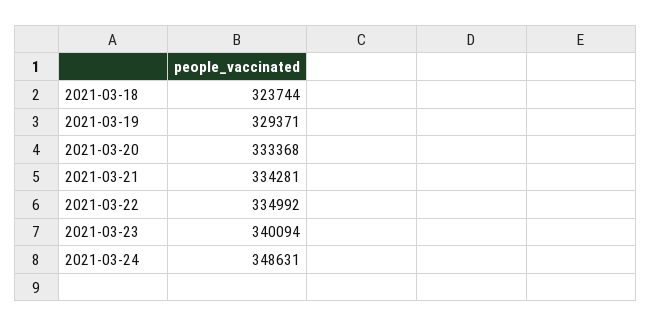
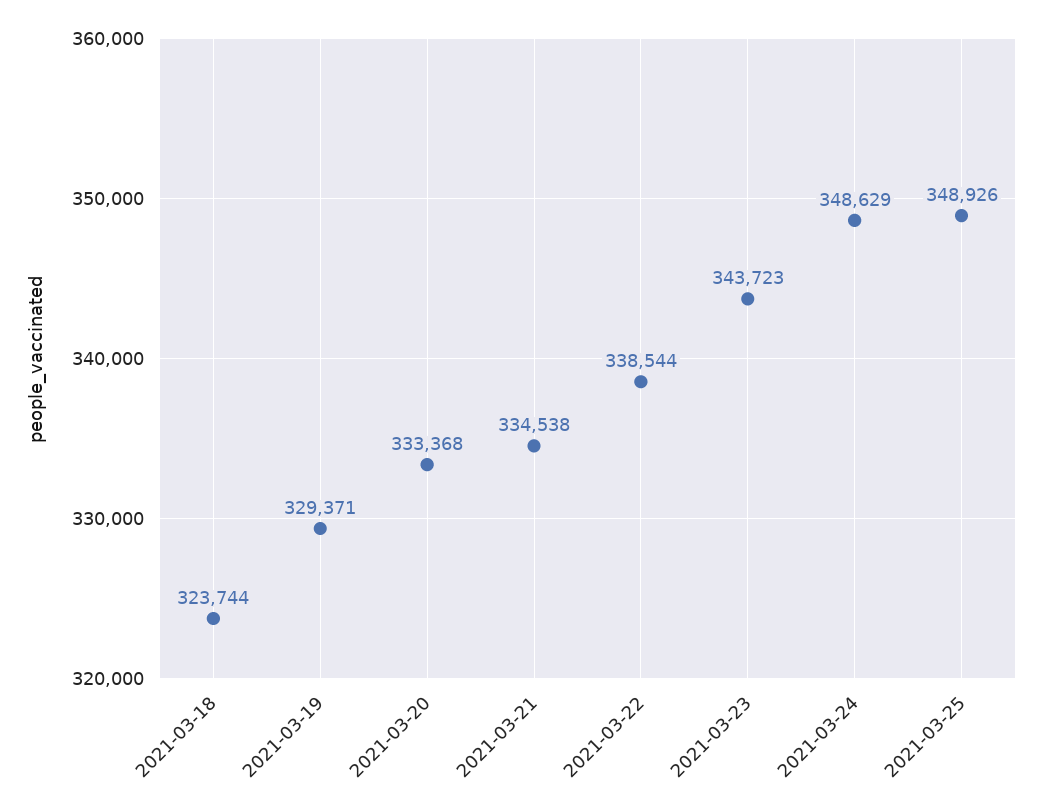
2021-03-21: 334281 -> 334538
2021-03-22: 334992 -> 338544
2021-03-23: 340094 -> 343723
2021-03-24: 348631 -> 348629
2021-03-25: none -> 348926

